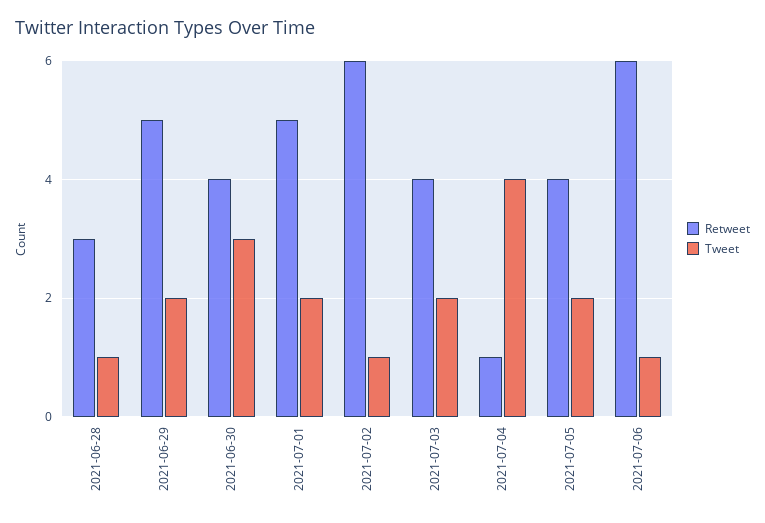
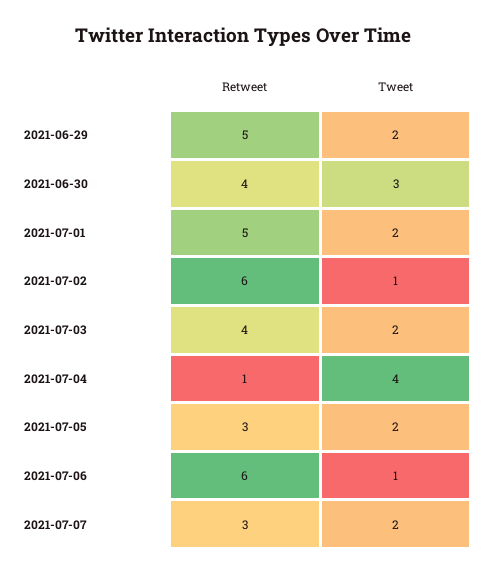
Retweet, 2021-06-28: 3 -> none
Tweet, 2021-06-28: 1 -> none
Retweet, 2021-07-05: 4 -> 3
Retweet, 2021-07-07: none -> 3
Tweet, 2021-07-07: none -> 2

